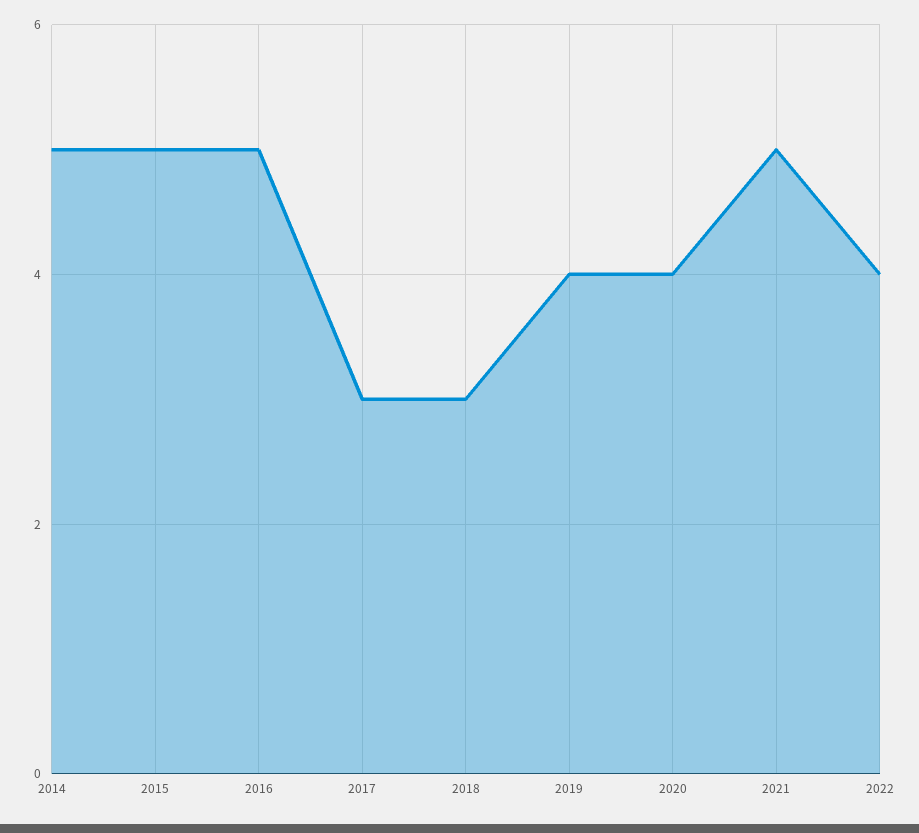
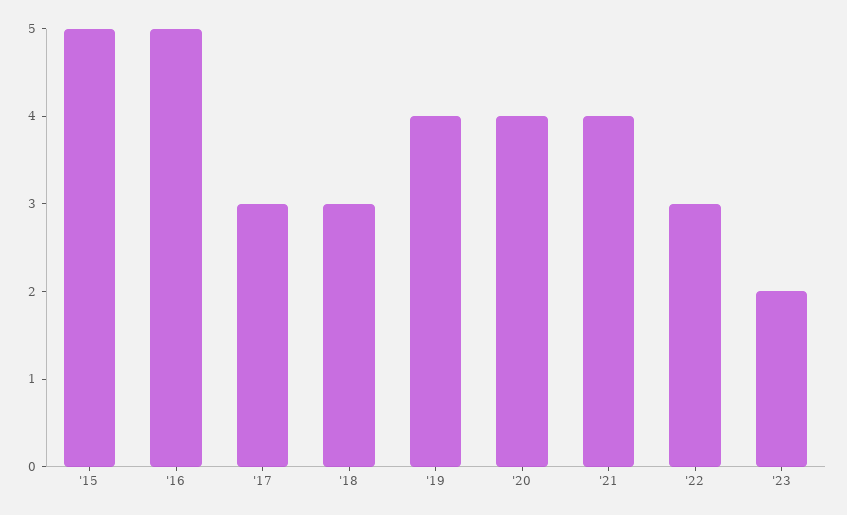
2014: 5 -> none
2021: 5 -> 4
2022: 4 -> 3
'23: none -> 2

